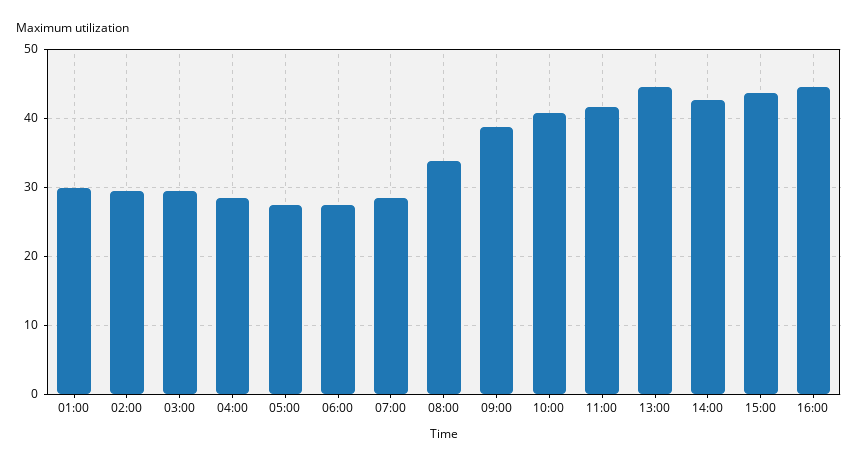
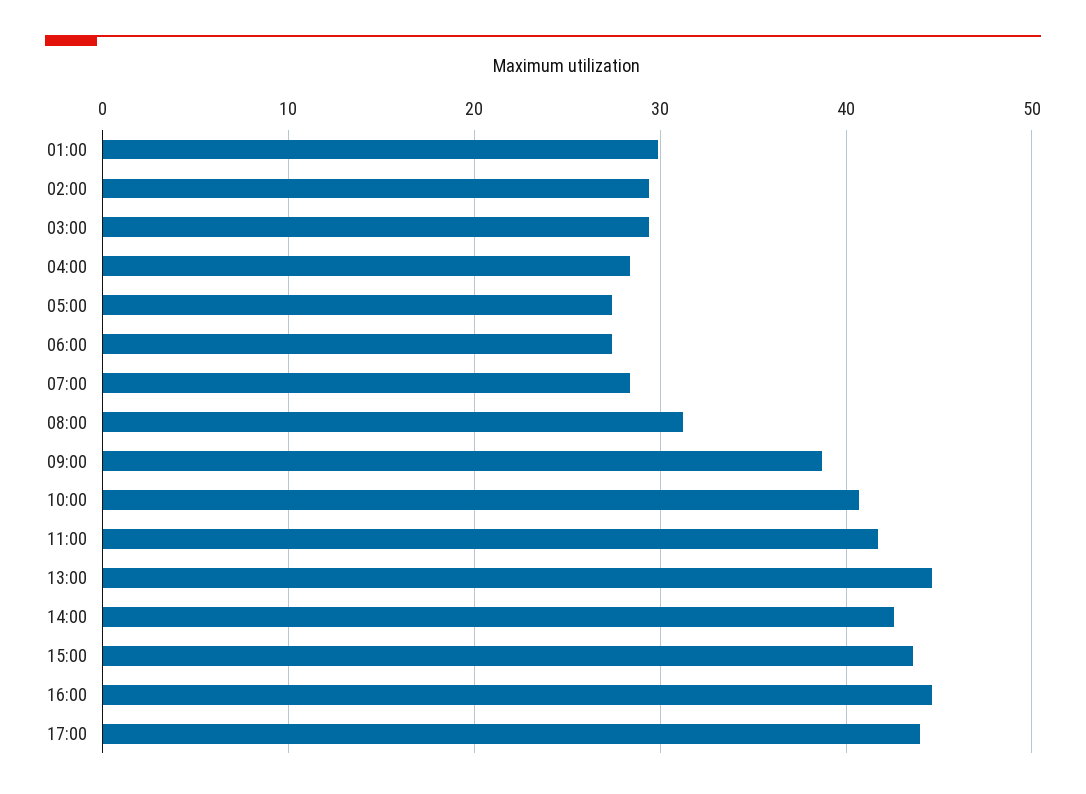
08:00: 34 -> 31
17:00: none -> 44

